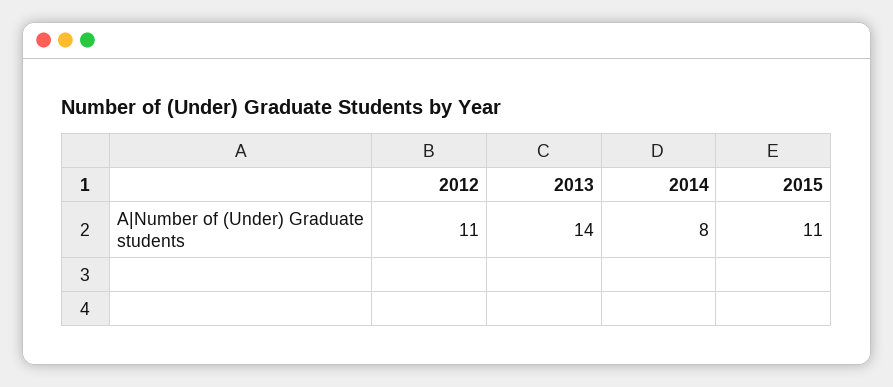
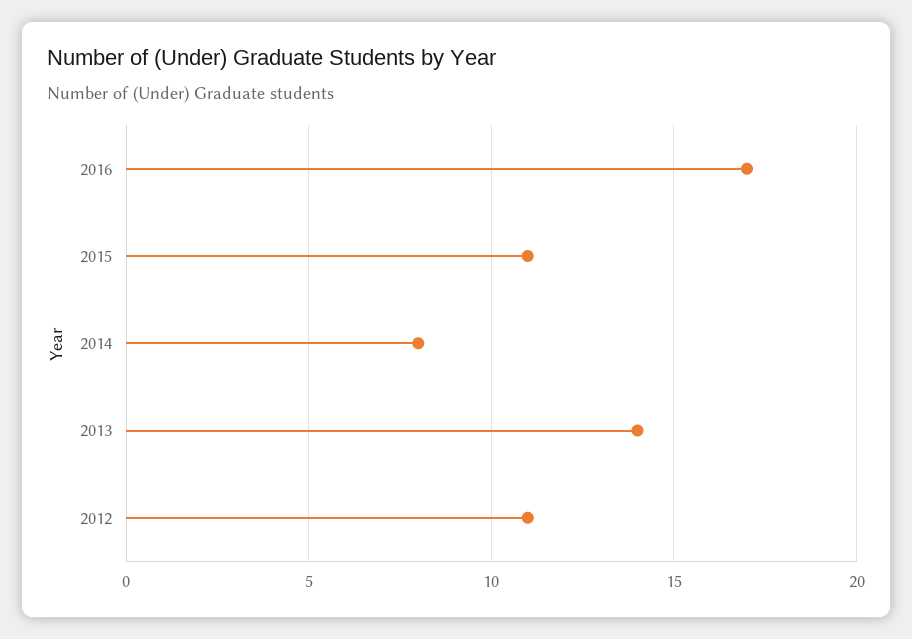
2016: none -> 17

